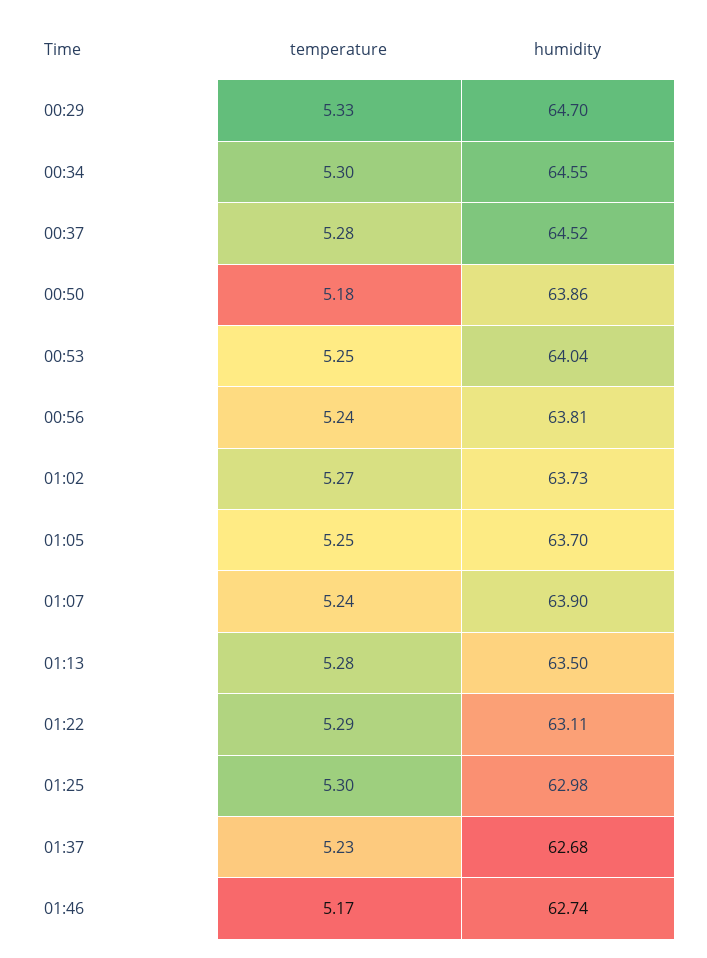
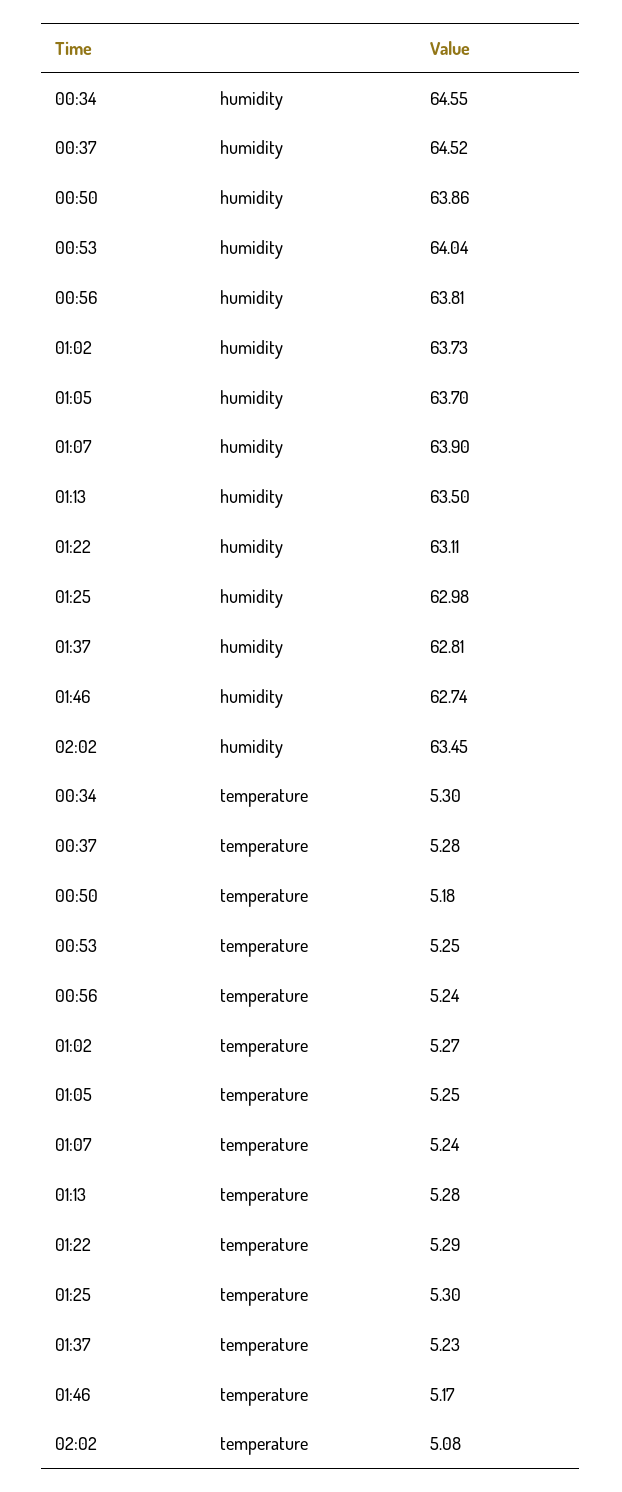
temperature, 00:29: 5.33 -> none
humidity, 00:29: 64.7 -> none
humidity, 01:37: 62.68 -> 62.81
humidity, 02:02: none -> 63.45
temperature, 02:02: none -> 5.08

